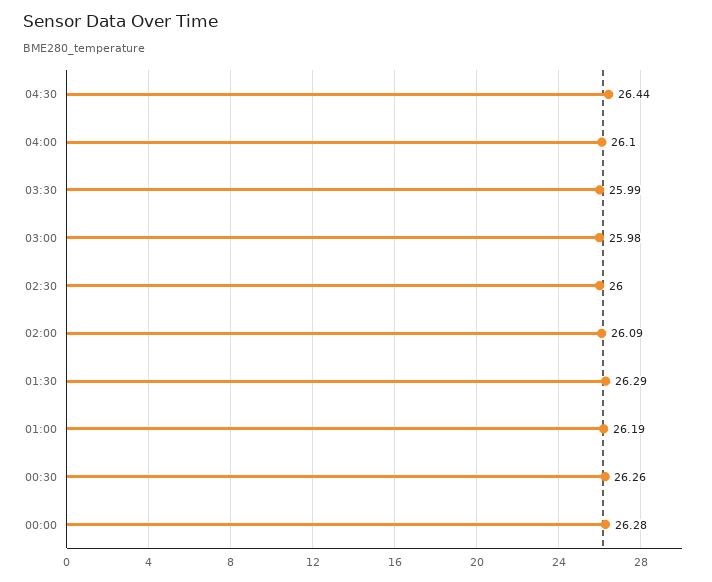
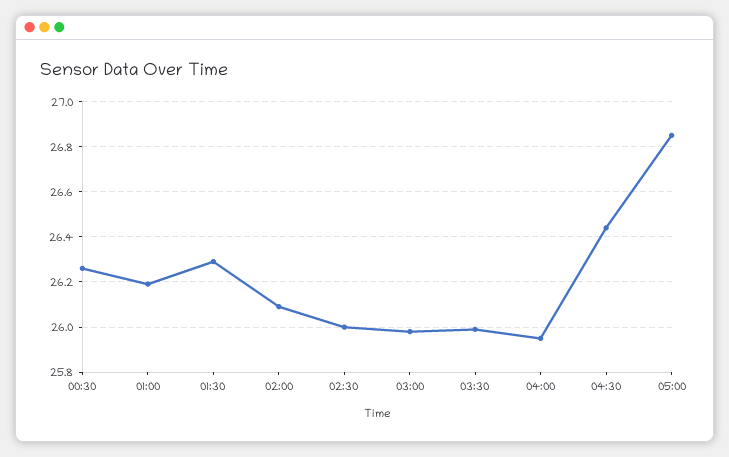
04:00: 26.1 -> 25.95
00:00: 26.28 -> none
05:00: none -> 26.85

